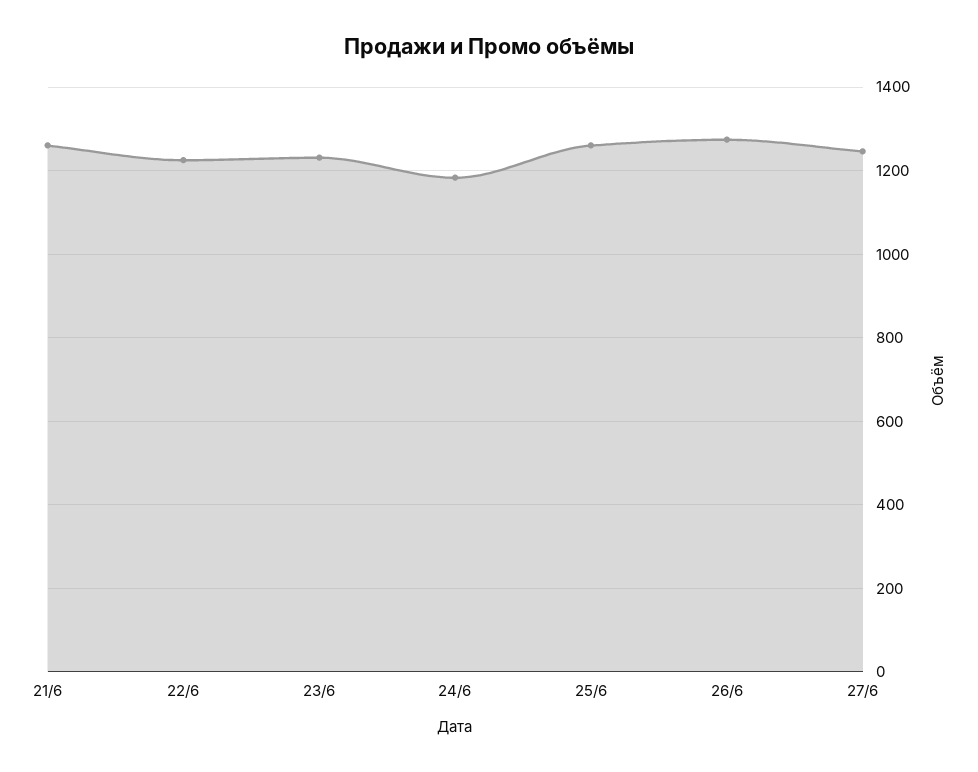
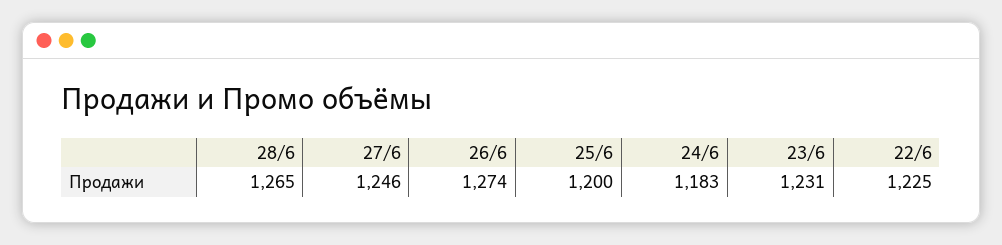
21/6: 1260 -> none
25/6: 1260 -> 1200
28/6: none -> 1265

